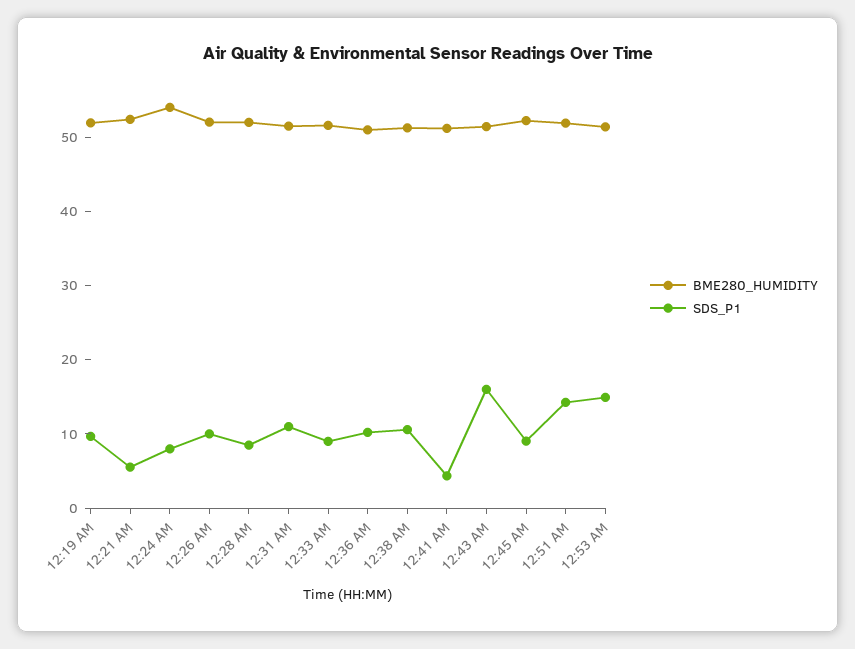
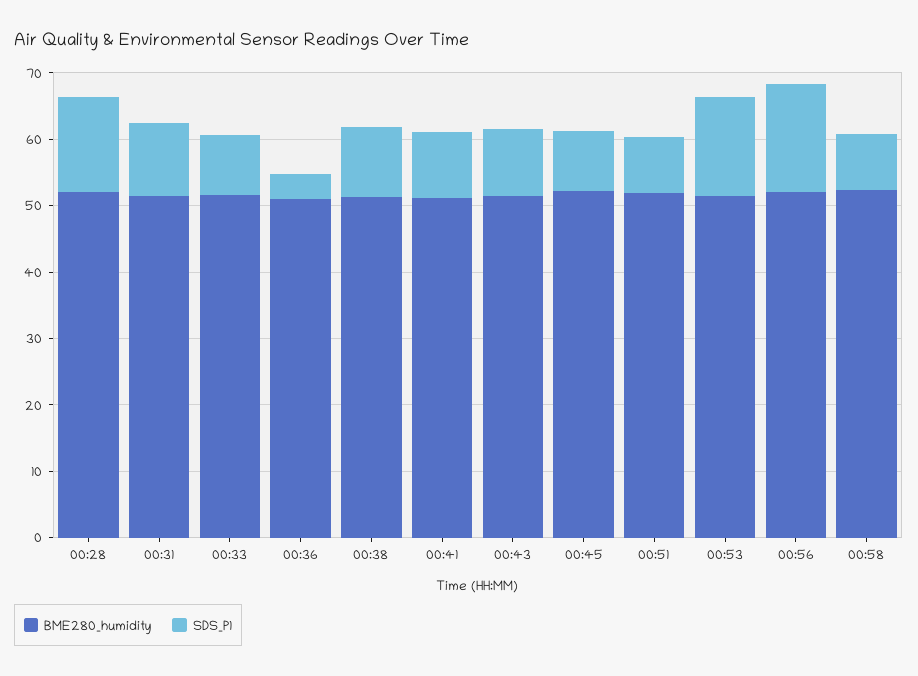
BME280_HUMIDITY, 12:19 AM: 52 -> none
SDS_P1, 12:19 AM: 10 -> none
BME280_HUMIDITY, 12:21 AM: 52 -> none
SDS_P1, 12:21 AM: 6 -> none
BME280_HUMIDITY, 12:24 AM: 54 -> none
SDS_P1, 12:24 AM: 8 -> none
BME280_HUMIDITY, 12:26 AM: 52 -> none
SDS_P1, 12:26 AM: 10 -> none
SDS_P1, 12:28 AM: 8 -> 14
SDS_P1, 12:36 AM: 10 -> 4
SDS_P1, 12:41 AM: 4 -> 10
SDS_P1, 12:43 AM: 16 -> 10
SDS_P1, 12:51 AM: 14 -> 8
BME280_HUMIDITY, 00:56: none -> 52
SDS_P1, 00:56: none -> 16
BME280_HUMIDITY, 00:58: none -> 52
SDS_P1, 00:58: none -> 8

